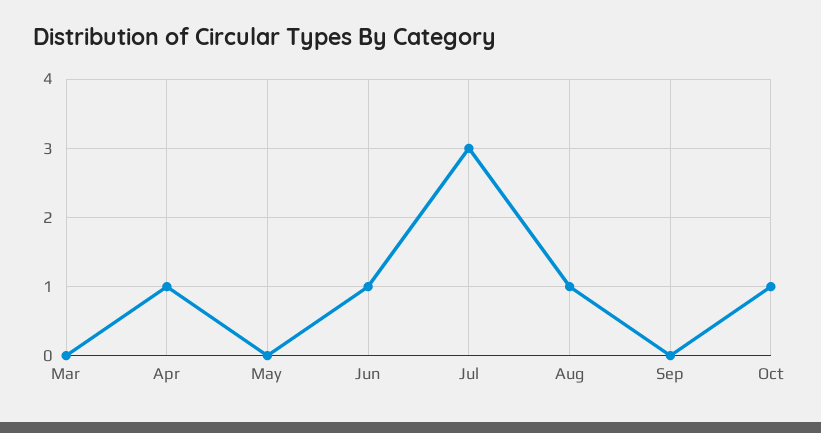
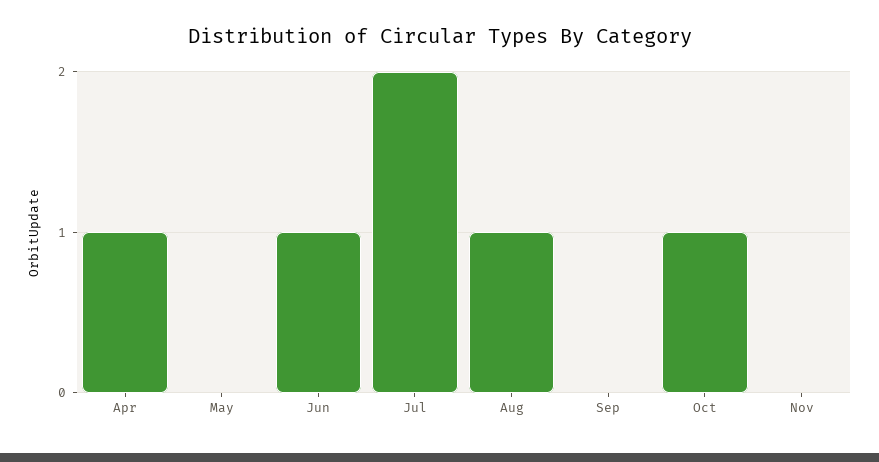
Mar: 0 -> none
Jul: 3 -> 2
Nov: none -> 0

